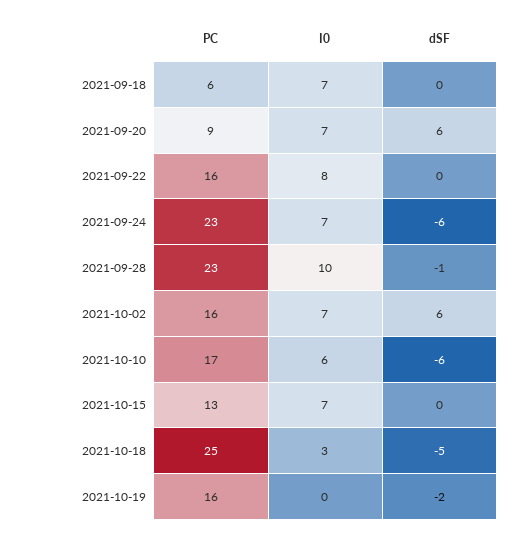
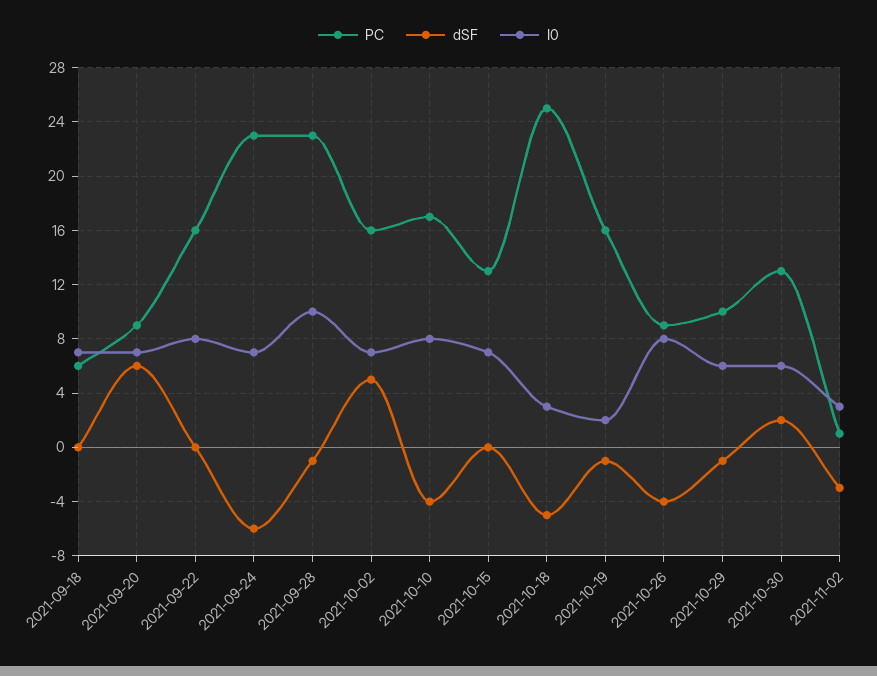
dSF, 2021-10-02: 6 -> 5
I0, 2021-10-10: 6 -> 8
dSF, 2021-10-10: -6 -> -4
I0, 2021-10-19: 0 -> 2
dSF, 2021-10-19: -2 -> -1
PC, 2021-10-26: none -> 9
dSF, 2021-10-26: none -> -4
I0, 2021-10-26: none -> 8
PC, 2021-10-29: none -> 10
dSF, 2021-10-29: none -> -1
I0, 2021-10-29: none -> 6
PC, 2021-10-30: none -> 13
dSF, 2021-10-30: none -> 2
I0, 2021-10-30: none -> 6
PC, 2021-11-02: none -> 1
dSF, 2021-11-02: none -> -3
I0, 2021-11-02: none -> 3

